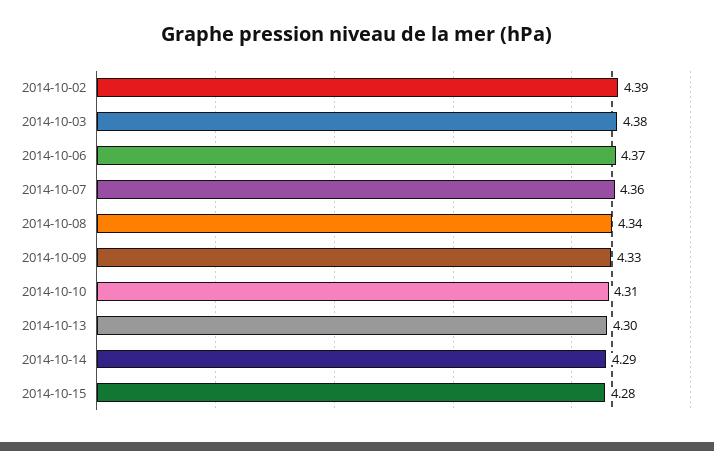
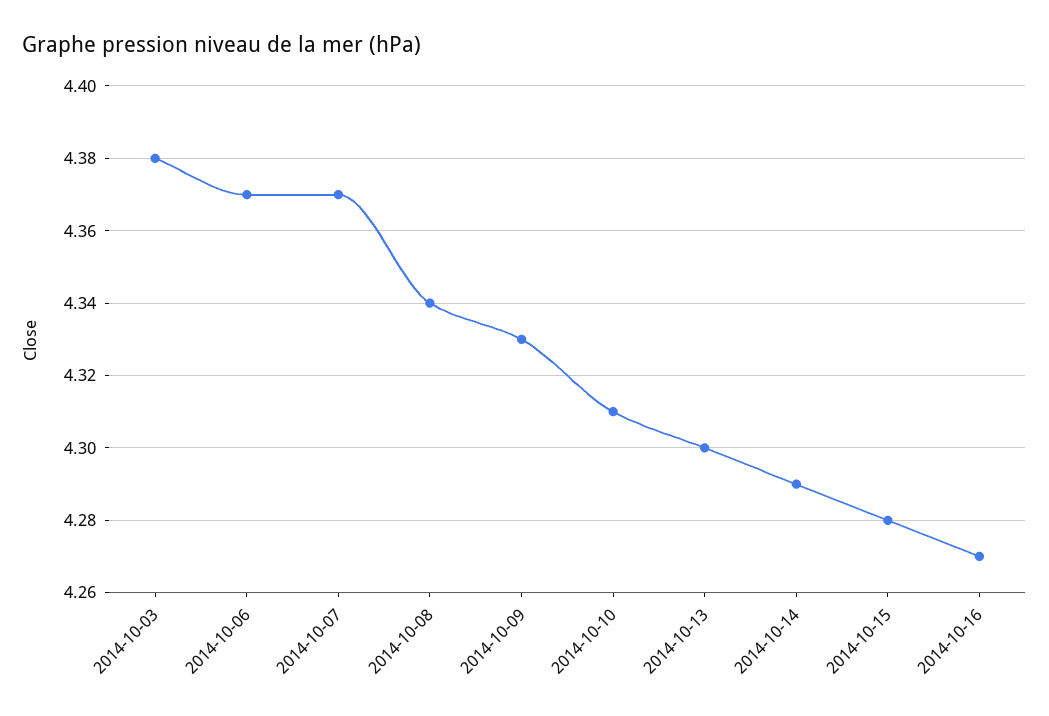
2014-10-02: 4.39 -> none
2014-10-07: 4.36 -> 4.37
2014-10-16: none -> 4.27

